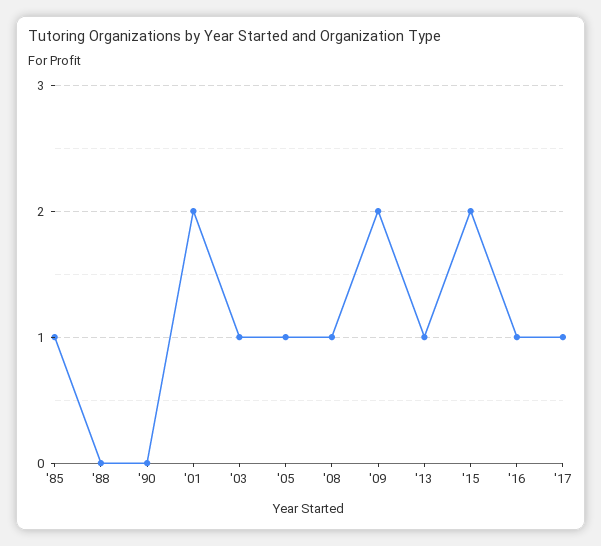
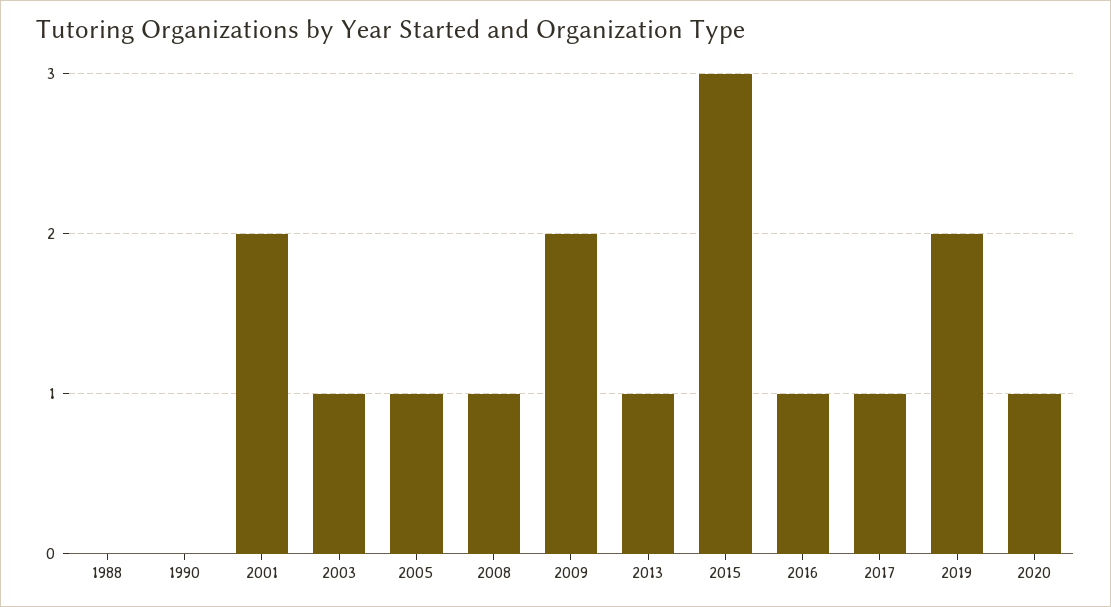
'85: 1 -> none
'15: 2 -> 3
2019: none -> 2
2020: none -> 1

